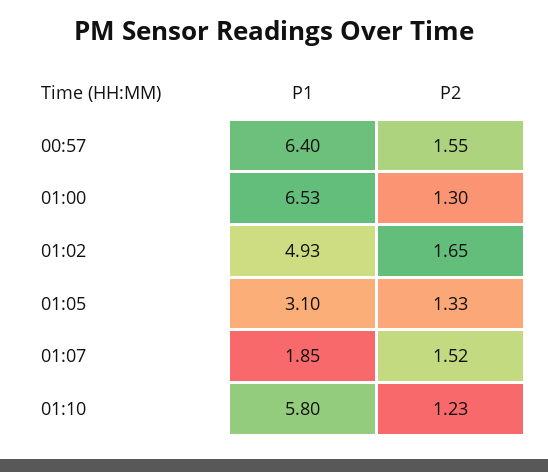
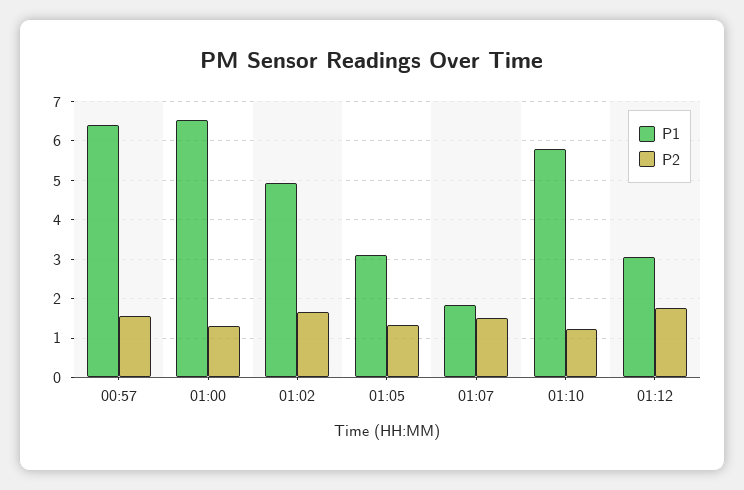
P1, 01:12: none -> 3
P2, 01:12: none -> 1.8

